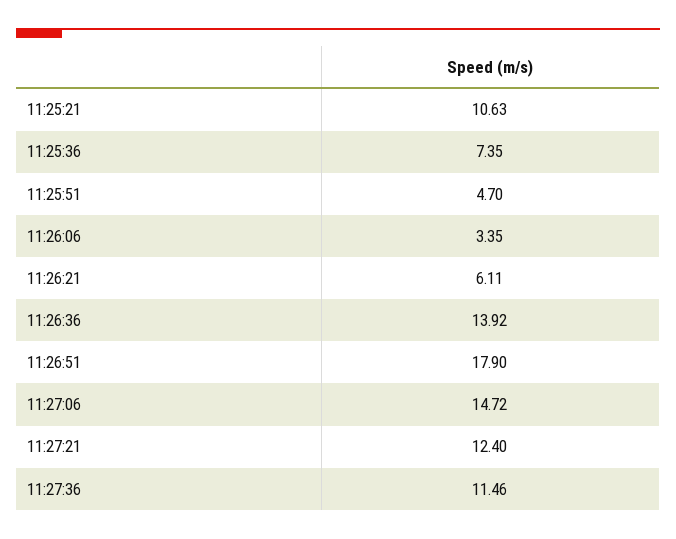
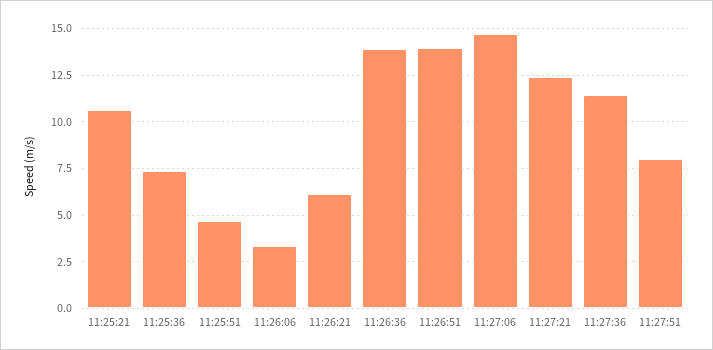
11:26:51: 17.9 -> 14
11:27:51: none -> 8

